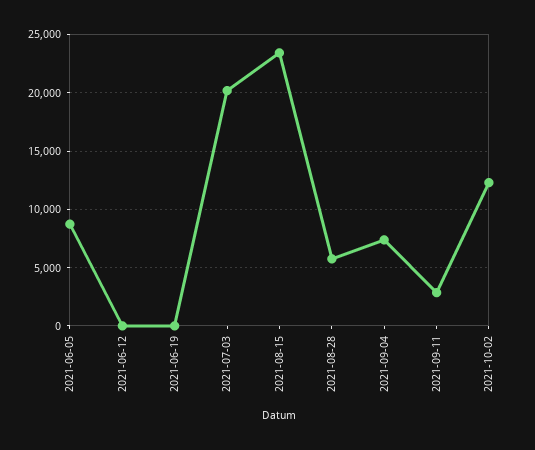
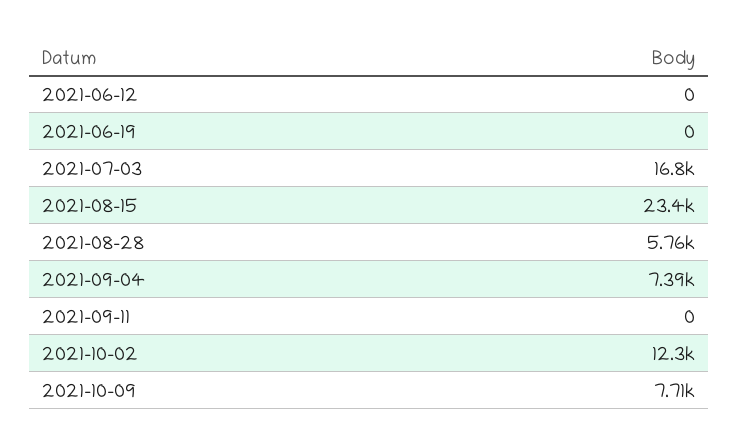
2021-06-05: 9000 -> none
2021-07-03: 20000 -> 16800
2021-09-11: 3000 -> 0
2021-10-09: none -> 7710

